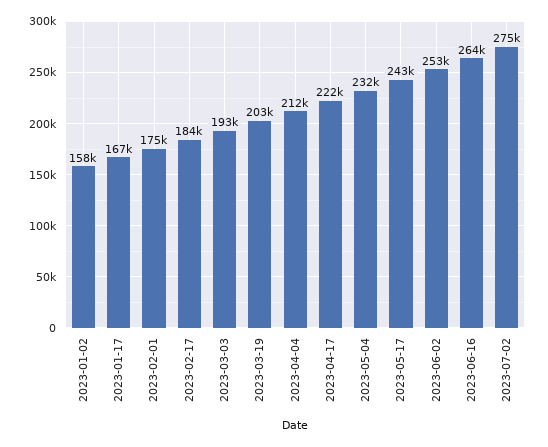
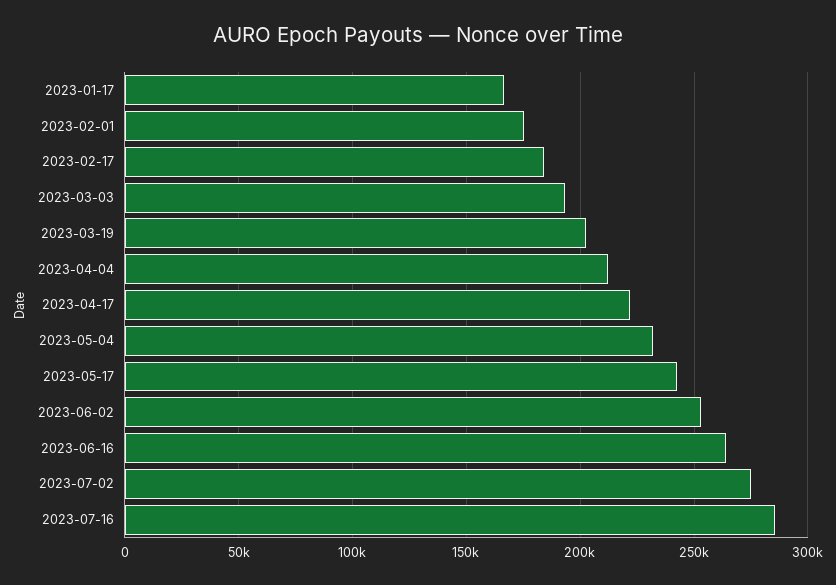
2023-01-02: 158000 -> none
2023-07-16: none -> 285000

